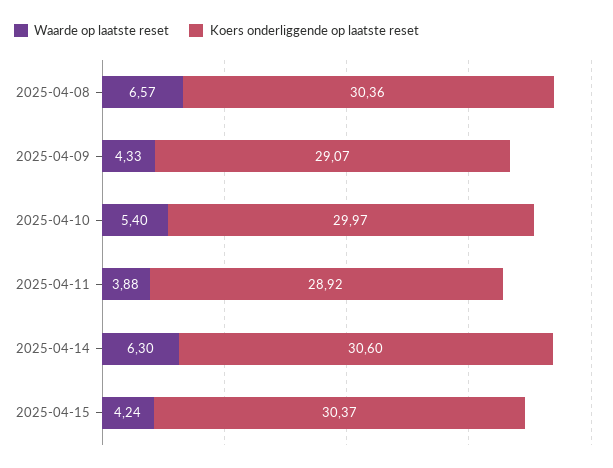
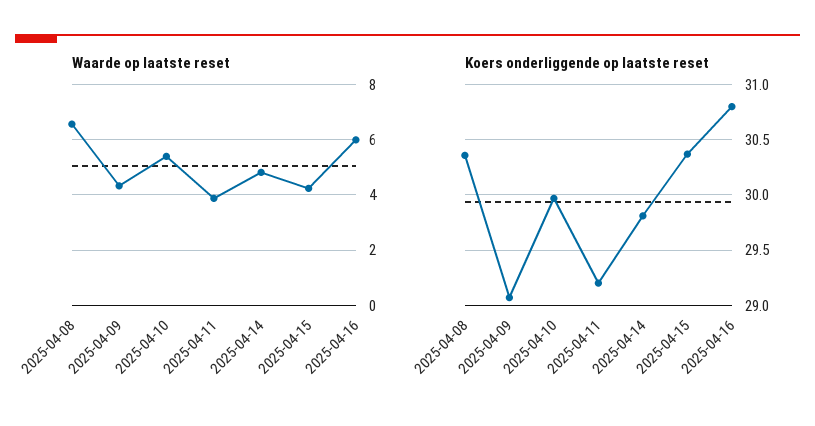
Koers onderliggende op laatste reset, 2025-04-11: 28.92 -> 29.2
Waarde op laatste reset, 2025-04-14: 6.3 -> 4.75
Koers onderliggende op laatste reset, 2025-04-14: 30.6 -> 29.8
Waarde op laatste reset, 2025-04-16: none -> 6
Koers onderliggende op laatste reset, 2025-04-16: none -> 30.8

